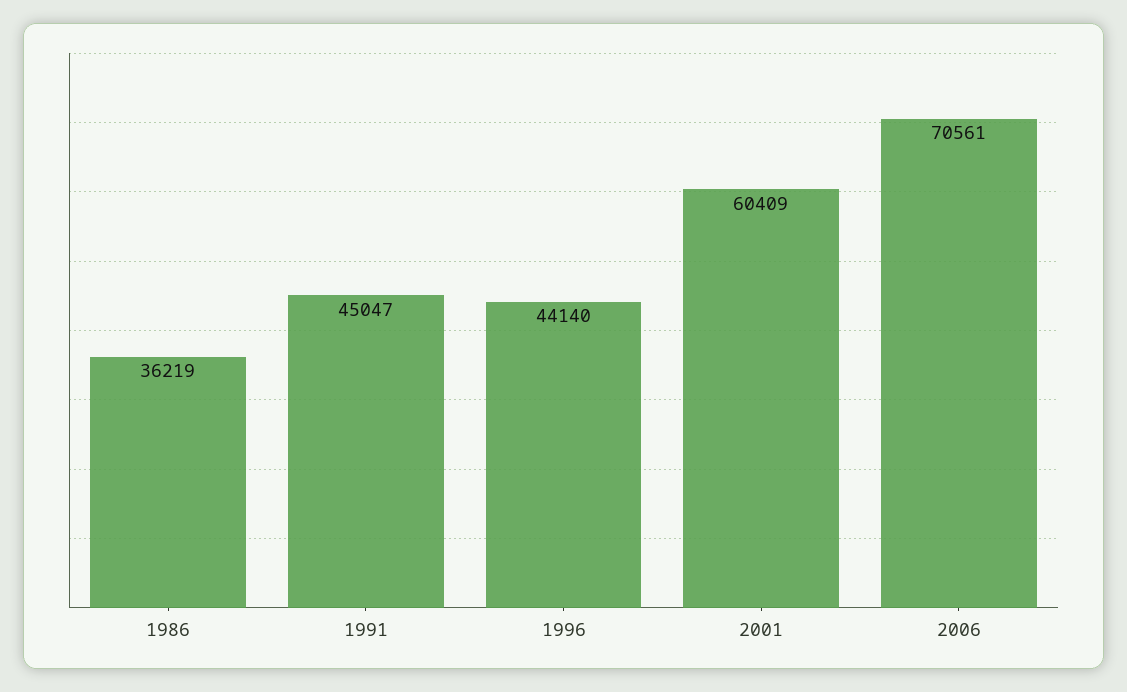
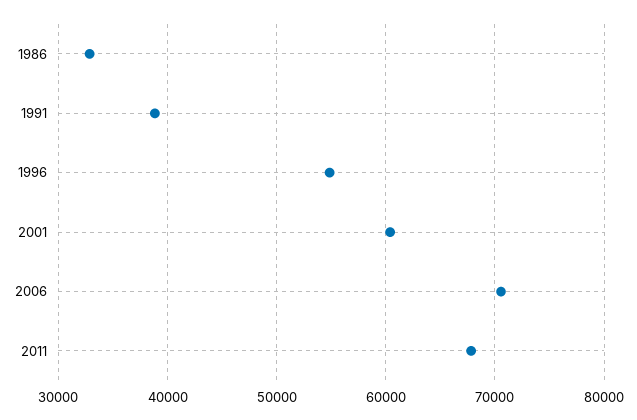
1986: 36219 -> 33000
1991: 45047 -> 39000
1996: 44140 -> 55000
2011: none -> 68000

